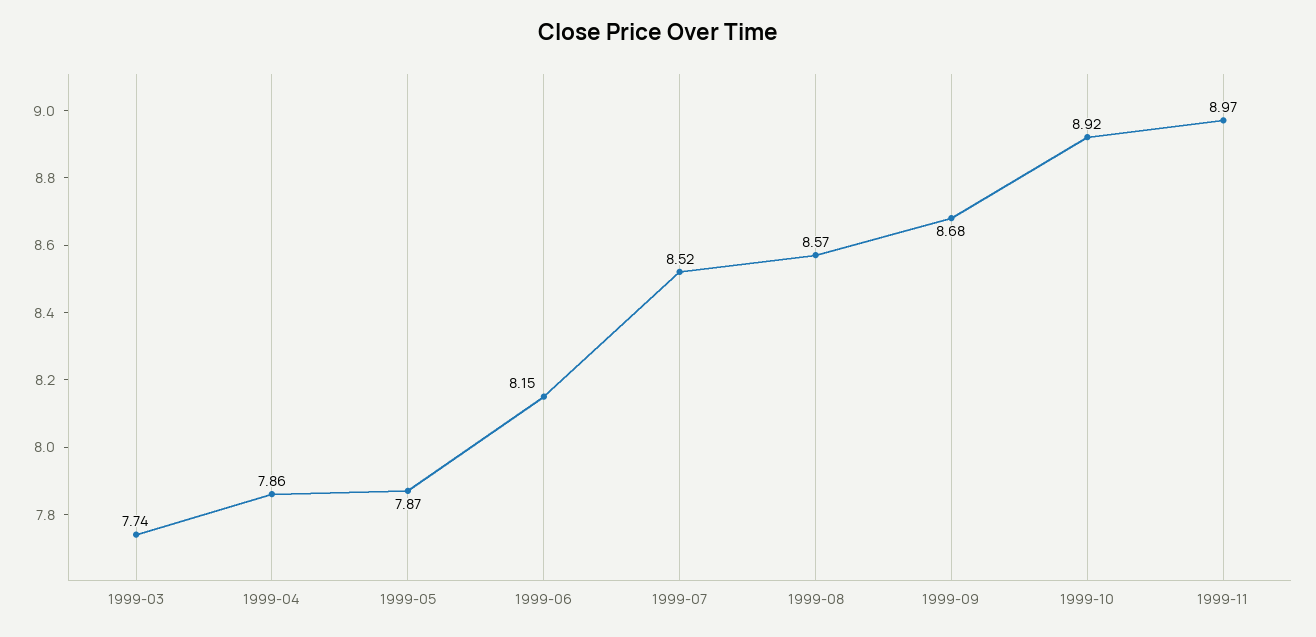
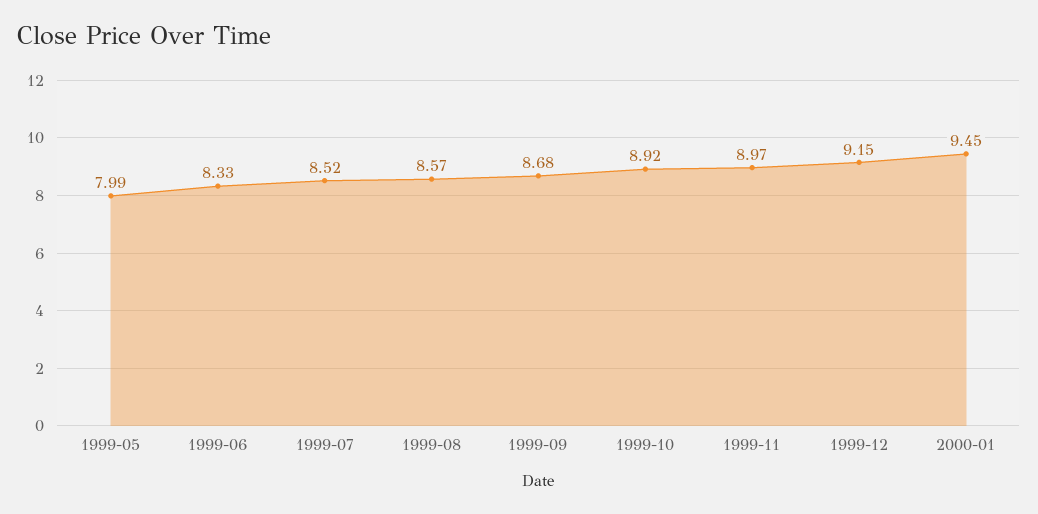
1999-03: 7.74 -> none
1999-04: 7.86 -> none
1999-05: 7.87 -> 7.99
1999-06: 8.15 -> 8.33
1999-12: none -> 9.15
2000-01: none -> 9.45

